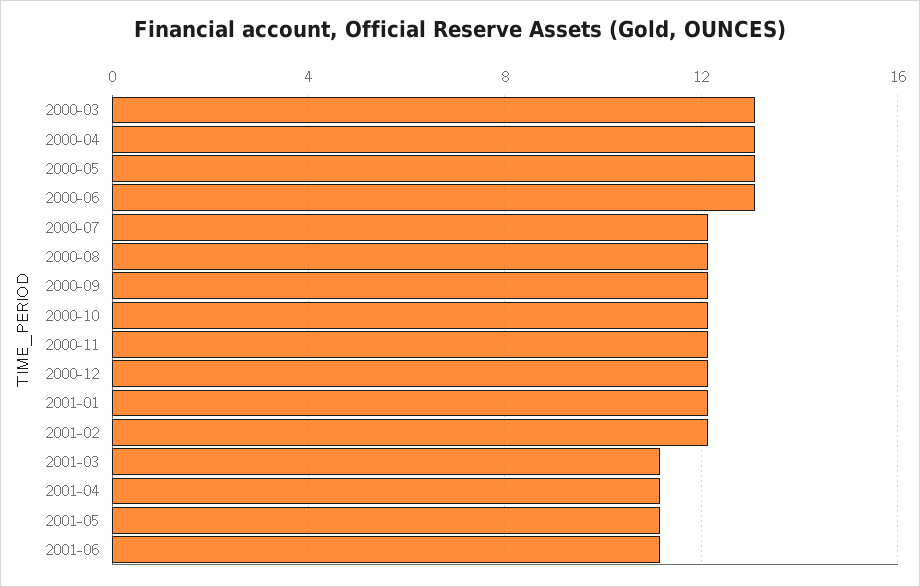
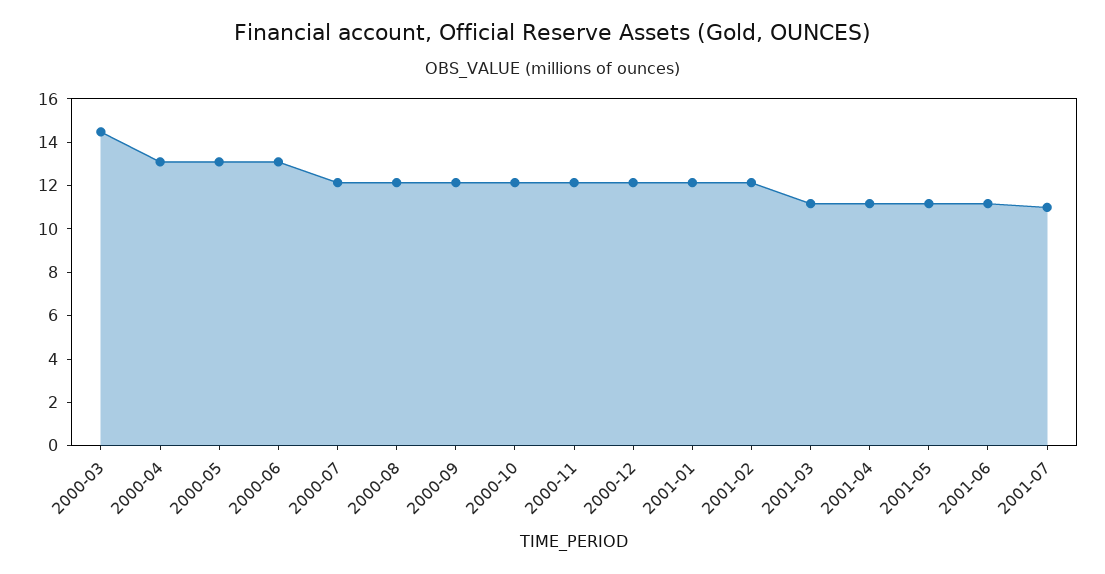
2000-03: 13 -> 14.5
2001-07: none -> 11

